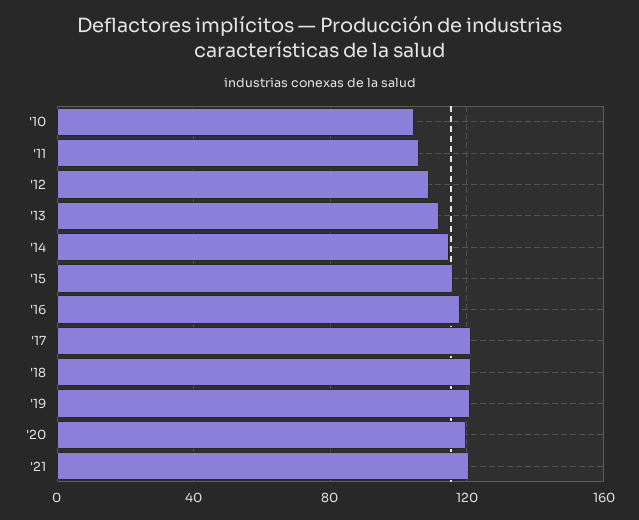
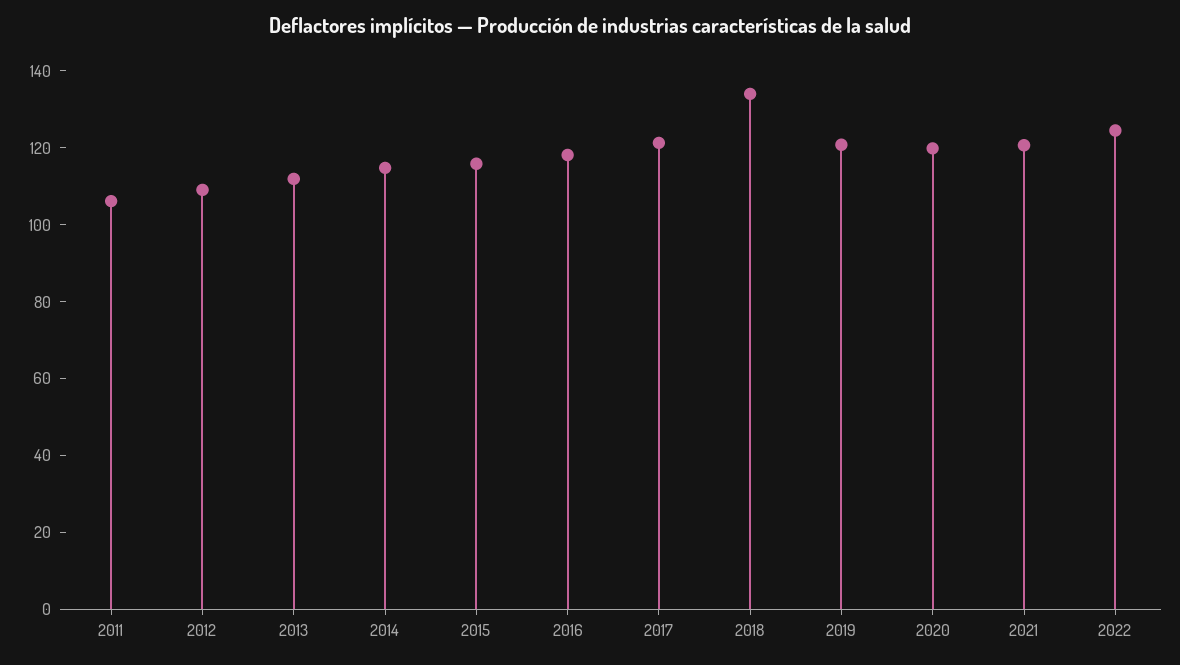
'10: 105 -> none
'18: 120 -> 135
2022: none -> 125

